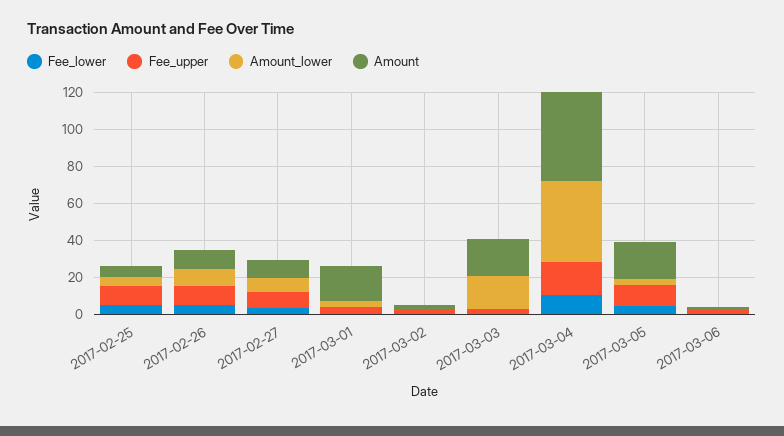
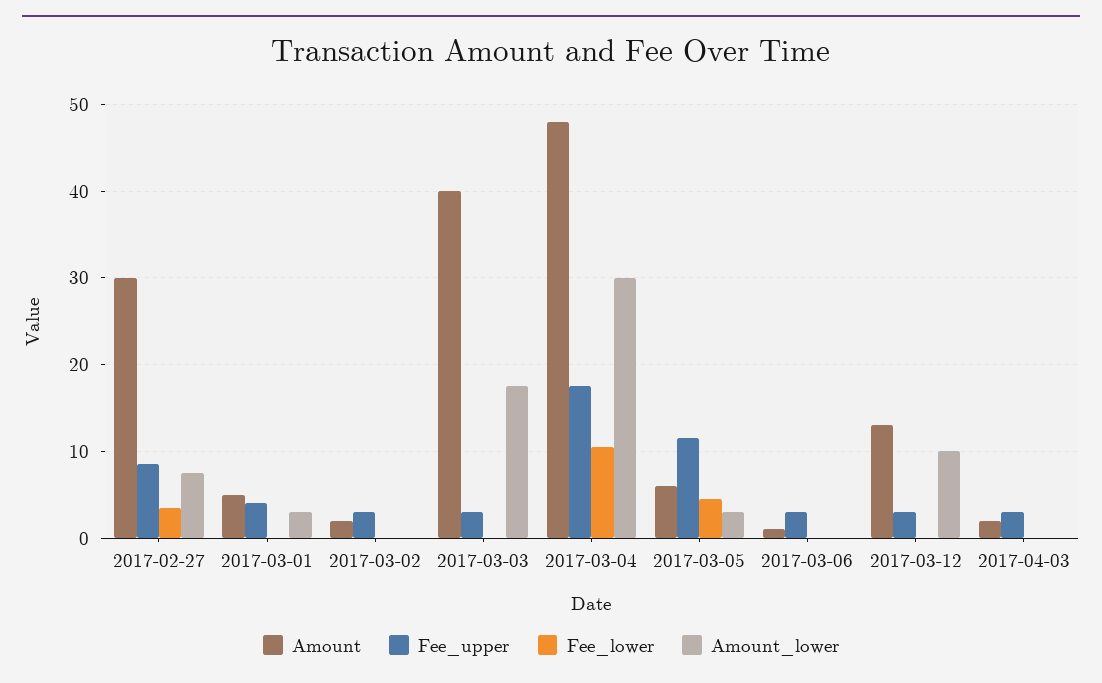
Fee_lower, 2017-02-25: 5 -> none
Fee_upper, 2017-02-25: 10 -> none
Amount_lower, 2017-02-25: 5 -> none
Amount, 2017-02-25: 5 -> none
Fee_lower, 2017-02-26: 5 -> none
Fee_upper, 2017-02-26: 10 -> none
Amount_lower, 2017-02-26: 10 -> none
Amount, 2017-02-26: 10 -> none
Amount, 2017-02-27: 10 -> 30
Amount, 2017-03-01: 20 -> 5
Amount, 2017-03-03: 20 -> 40
Amount_lower, 2017-03-04: 45 -> 30
Amount, 2017-03-05: 20 -> 6
Amount, 2017-03-12: none -> 13
Fee_upper, 2017-03-12: none -> 3
Fee_lower, 2017-03-12: none -> 0
Amount_lower, 2017-03-12: none -> 10
Amount, 2017-04-03: none -> 2
Fee_upper, 2017-04-03: none -> 3
Fee_lower, 2017-04-03: none -> 0
Amount_lower, 2017-04-03: none -> 0

